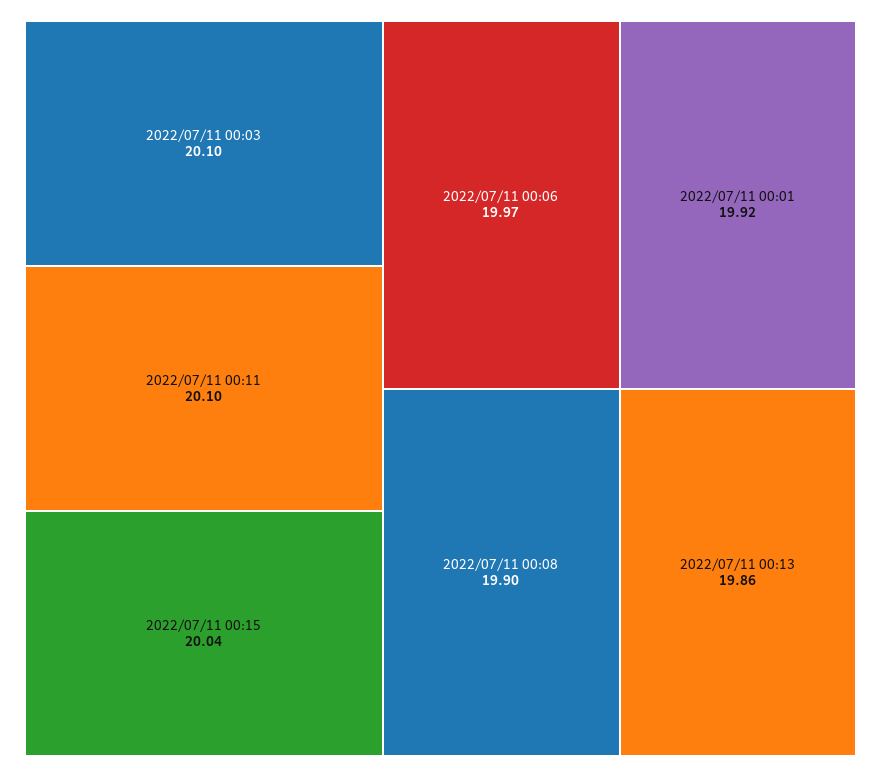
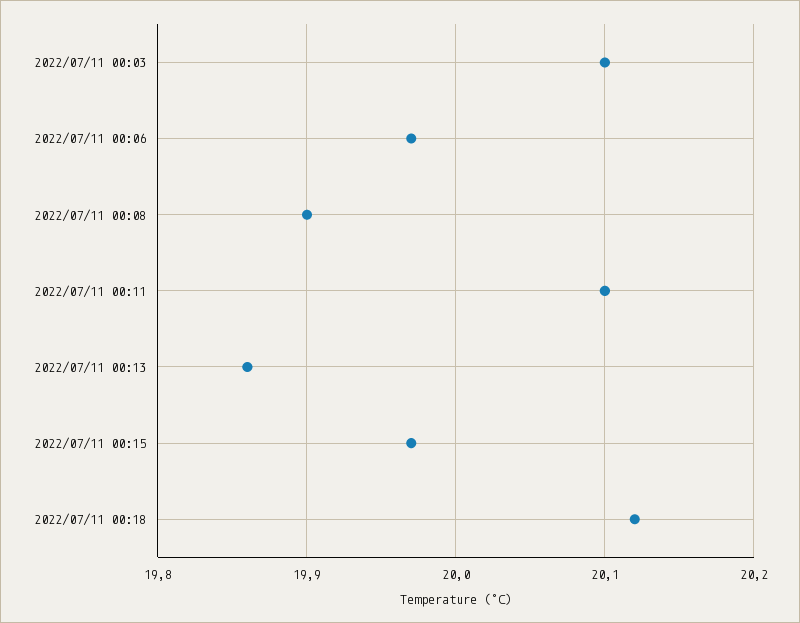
2022/07/11 00:15: 20.04 -> 19.97
2022/07/11 00:01: 19.92 -> none
2022/07/11 00:18: none -> 20.12

